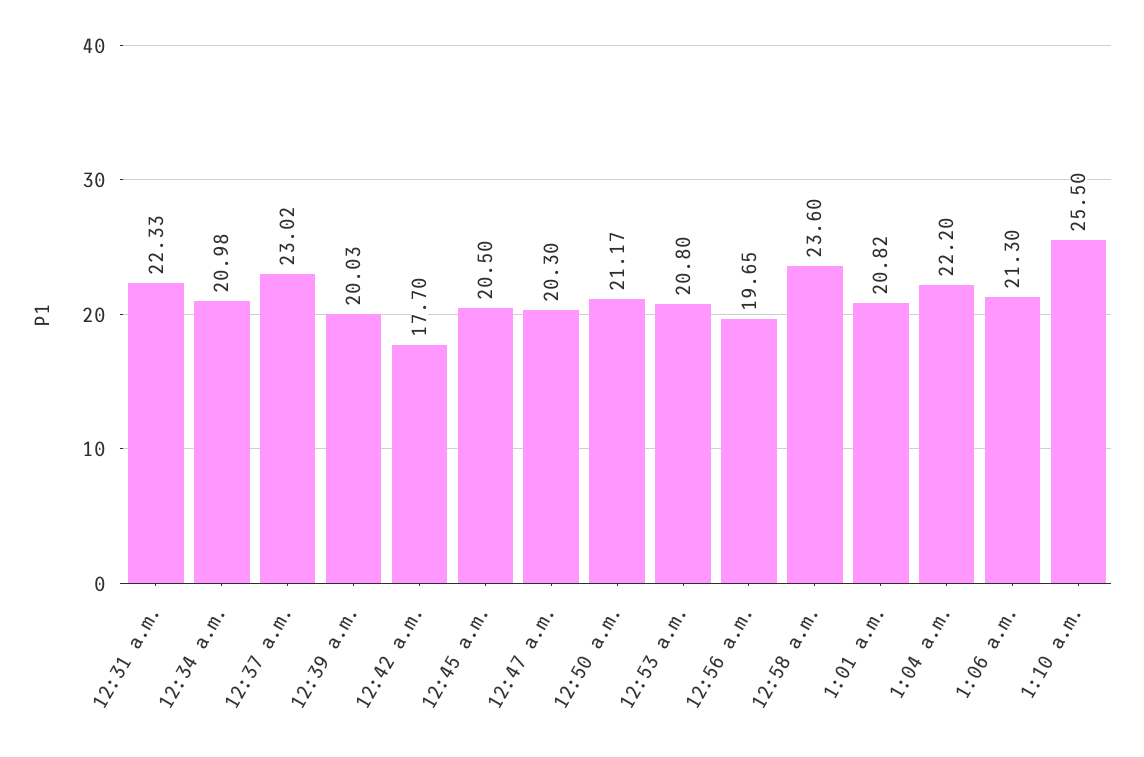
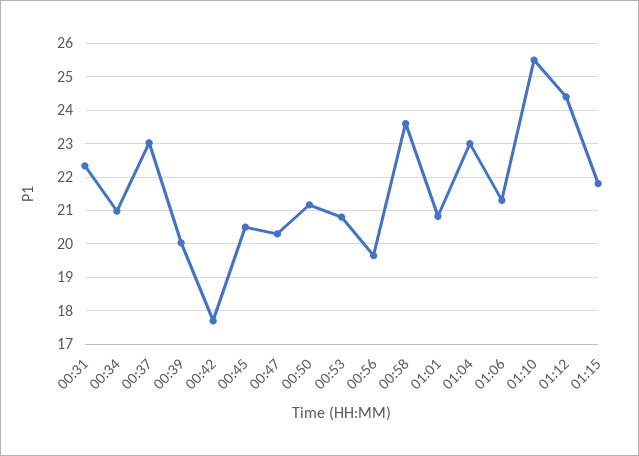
1:04 a.m.: 22.2 -> 23
01:12: none -> 24.4
01:15: none -> 21.8

